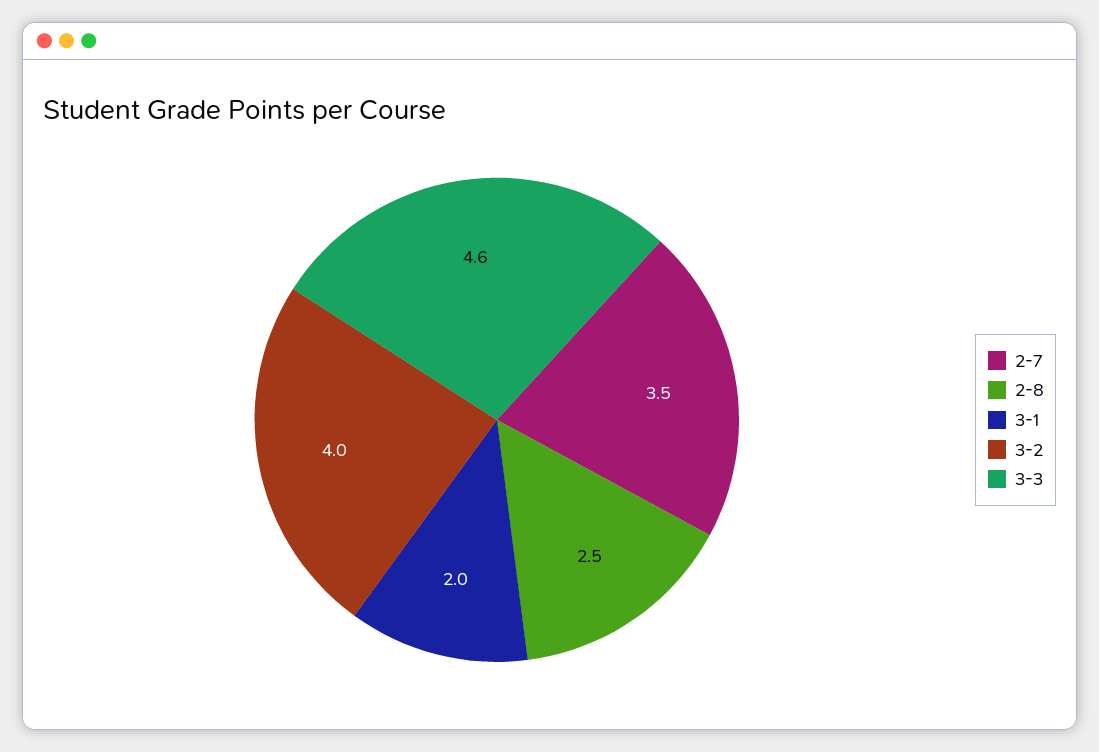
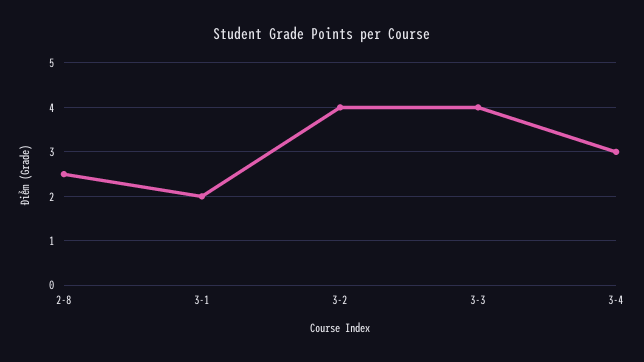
2-7: 3.5 -> none
3-3: 4.6 -> 4
3-4: none -> 3

